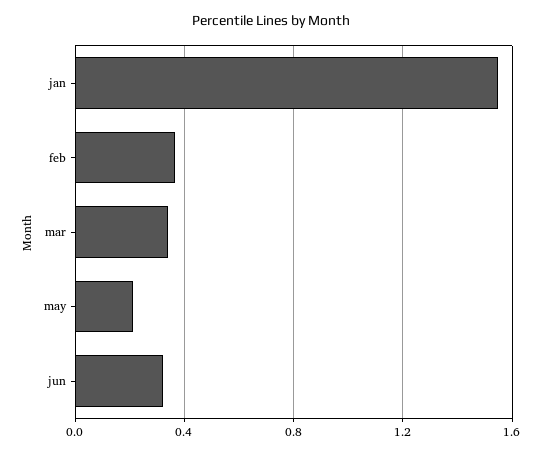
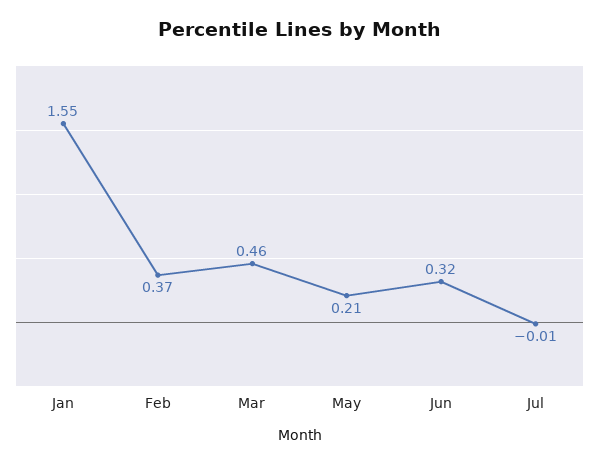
mar: 0.35 -> 0.46
Jul: none -> -0.01

